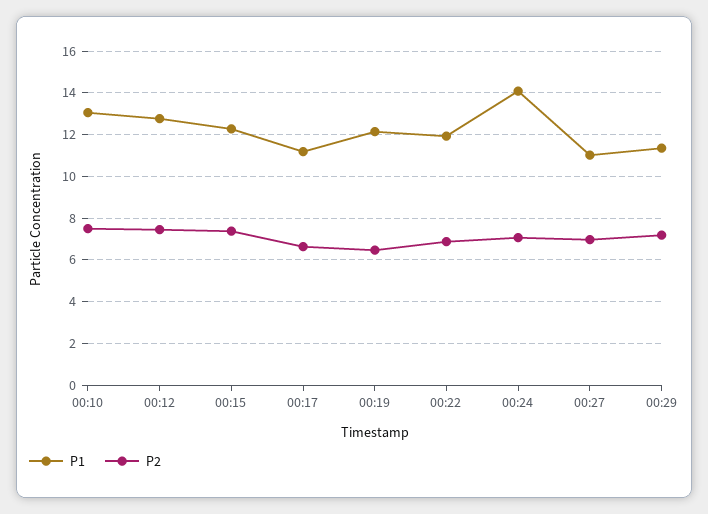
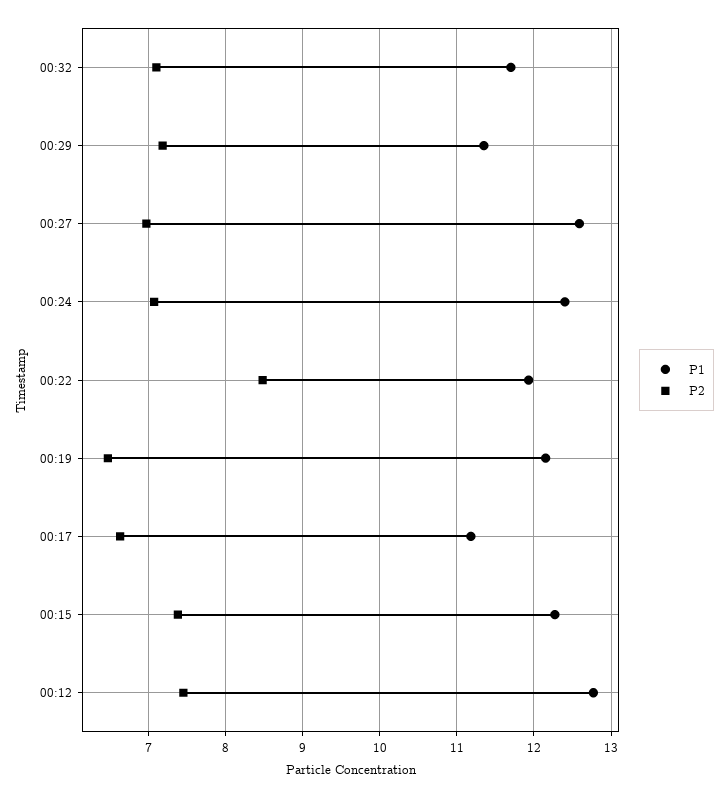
P1, 00:10: 13 -> none
P2, 00:10: 7.5 -> none
P2, 00:22: 7 -> 8.5
P1, 00:24: 14 -> 12.4
P1, 00:27: 11 -> 12.6
P1, 00:32: none -> 11.7
P2, 00:32: none -> 7.1

